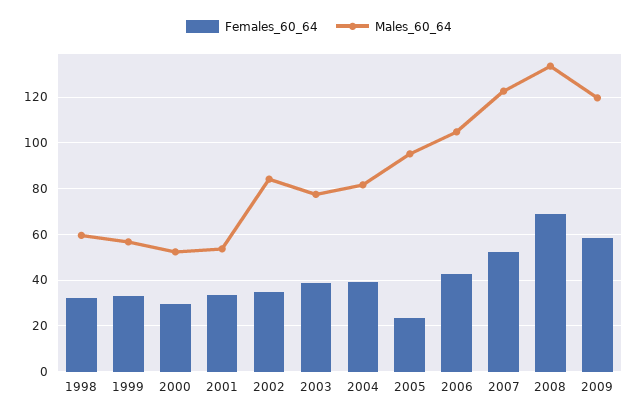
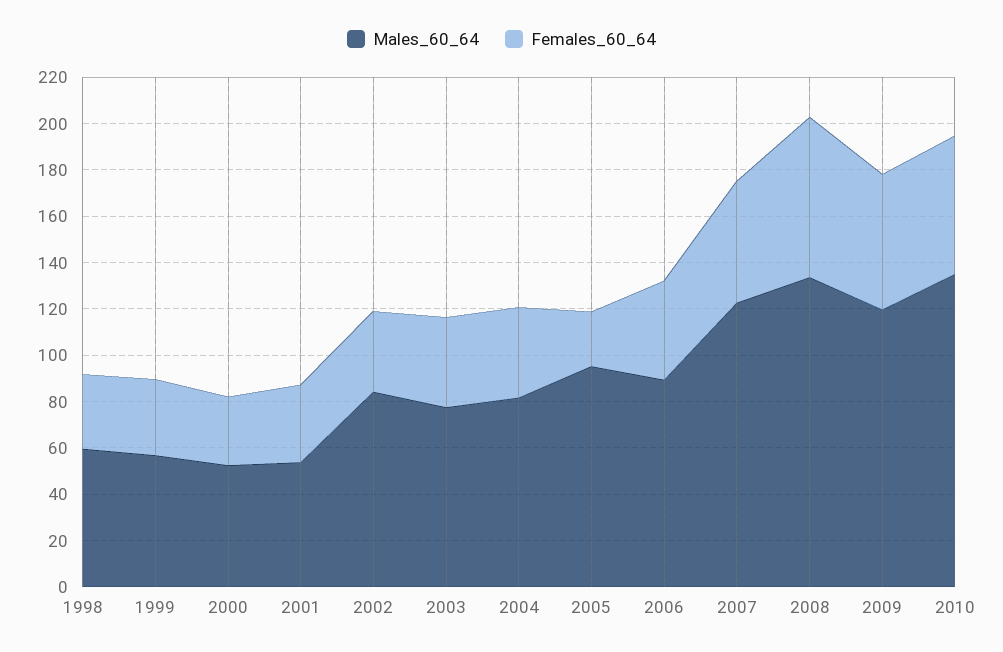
Males_60_64, 2006: 105 -> 90
Males_60_64, 2010: none -> 135
Females_60_64, 2010: none -> 60

